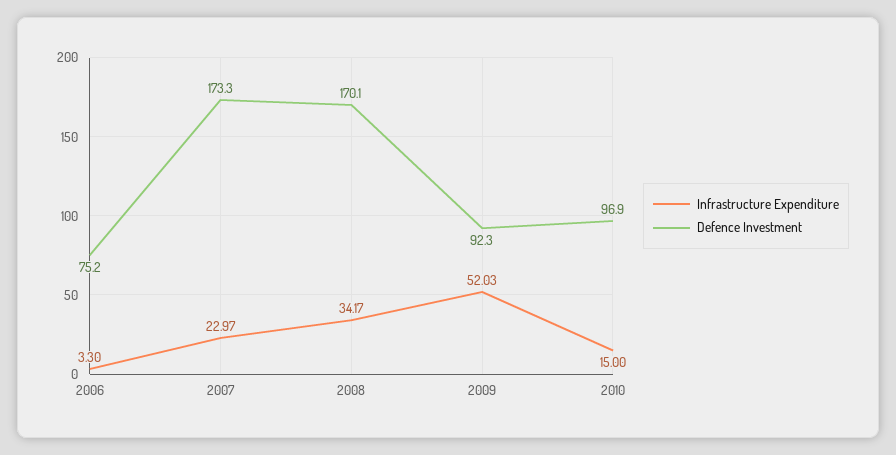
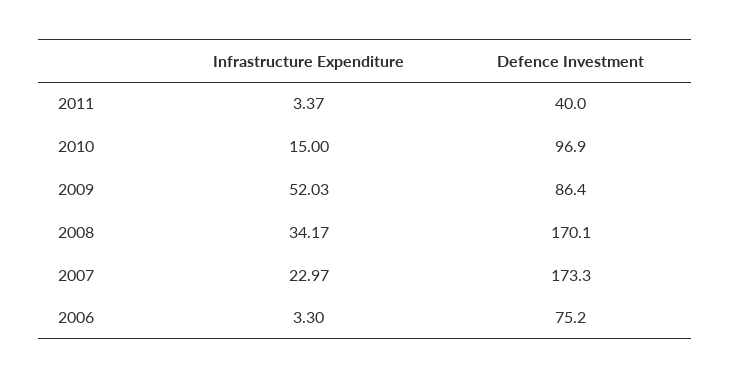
Defence Investment, 2009: 92.3 -> 86.4
Infrastructure Expenditure, 2011: none -> 3.37
Defence Investment, 2011: none -> 40

